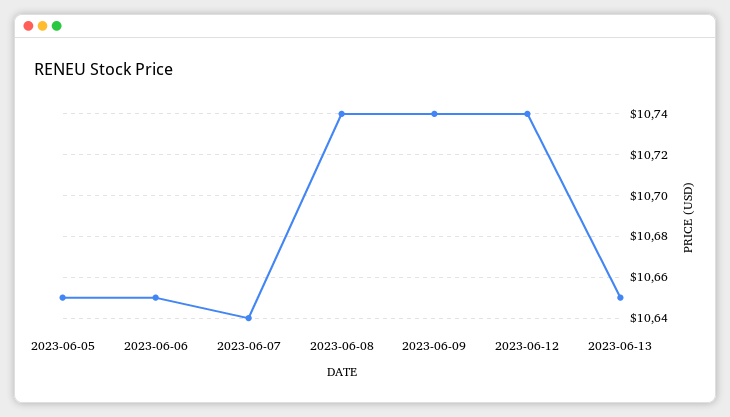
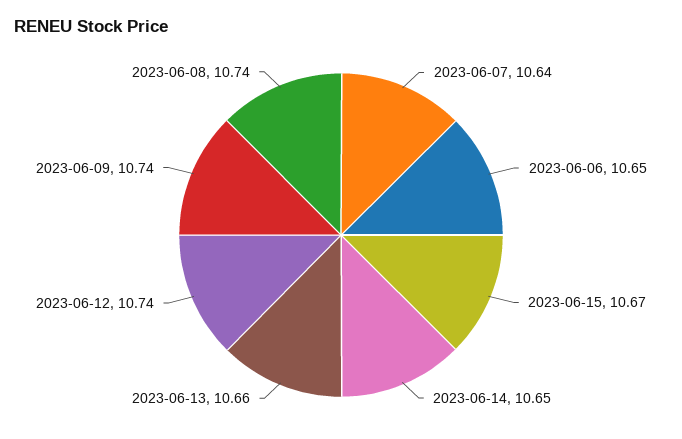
2023-06-05: 10.65 -> none
2023-06-13: 10.65 -> 10.66
2023-06-15: none -> 10.67
2023-06-14: none -> 10.65

